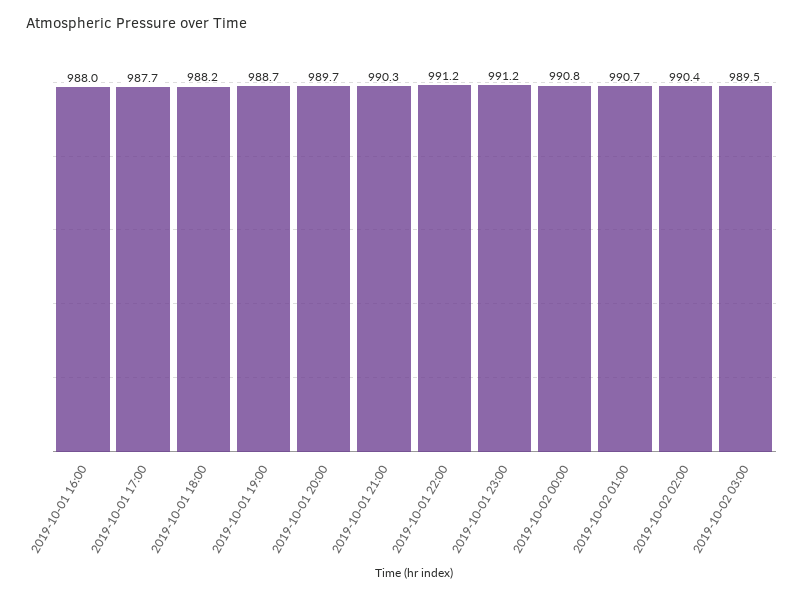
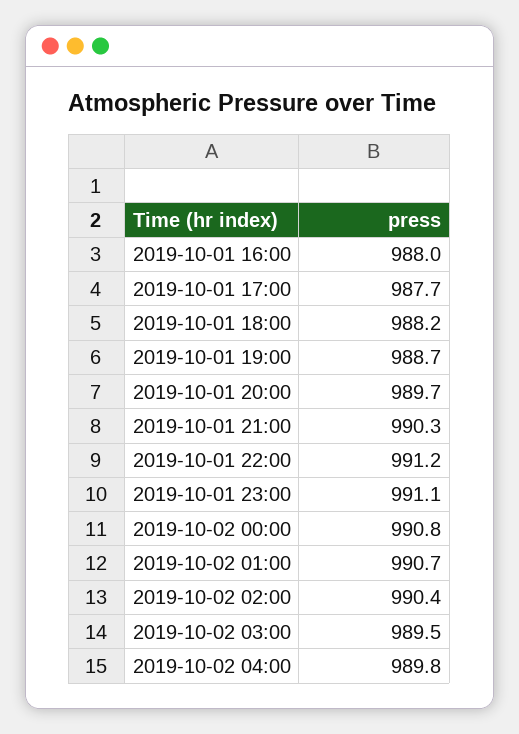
2019-10-01 23:00: 991.2 -> 991.1
2019-10-02 04:00: none -> 989.8

